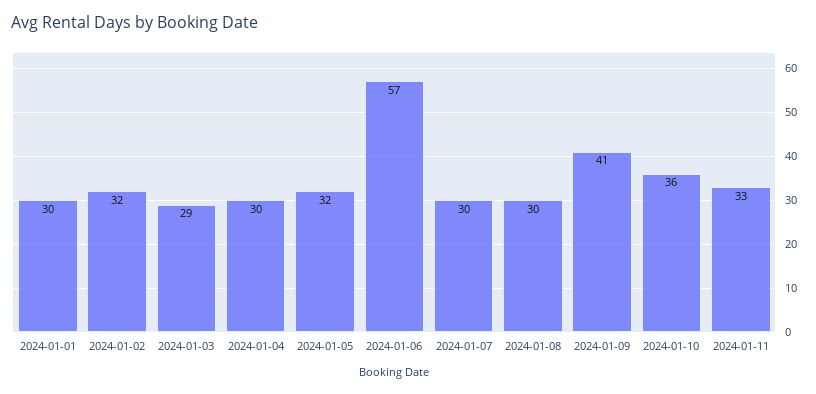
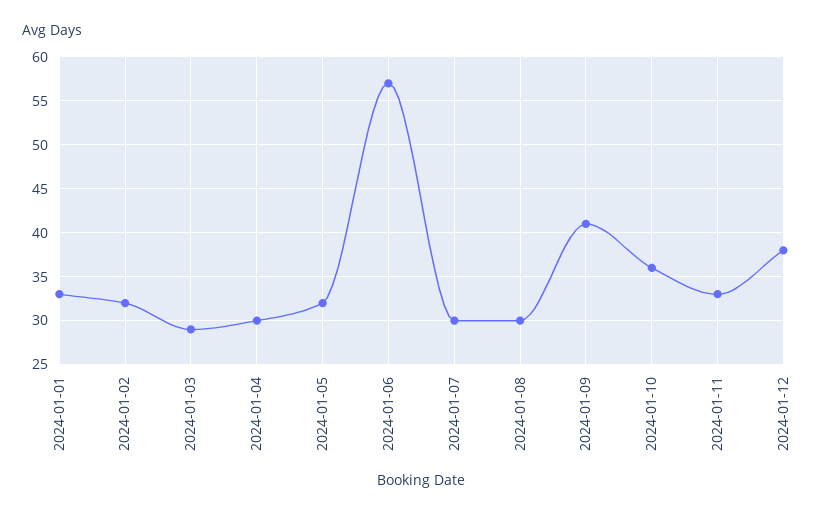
2024-01-01: 30 -> 33
2024-01-12: none -> 38

